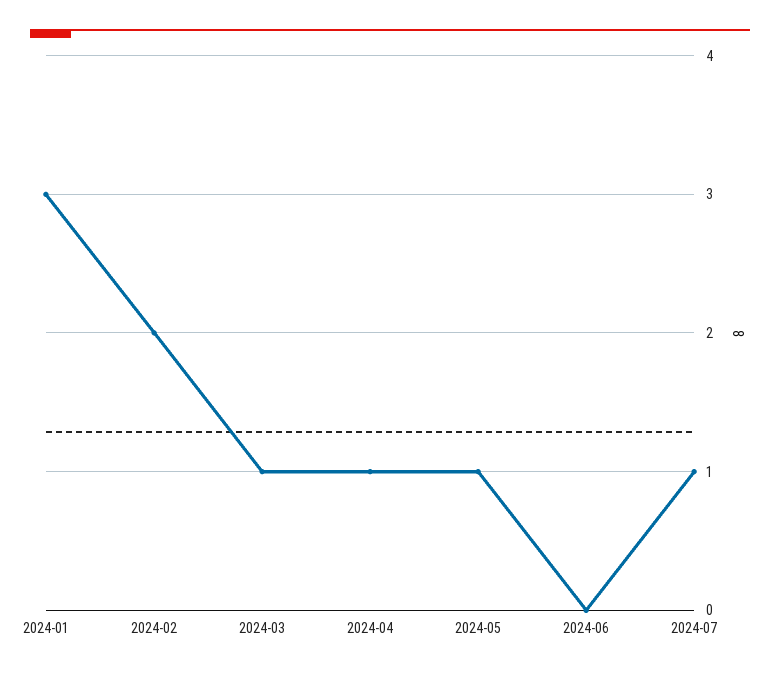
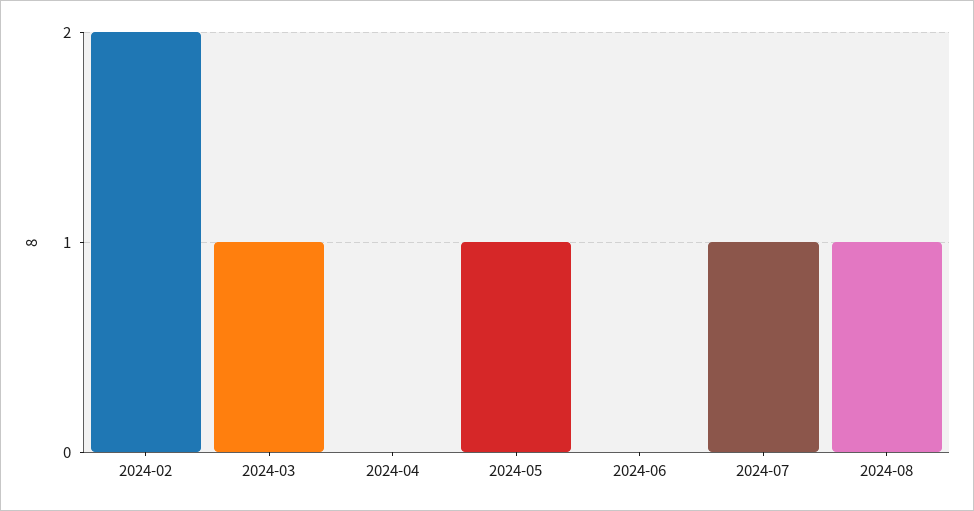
2024-01: 3 -> none
2024-04: 1 -> 0
2024-08: none -> 1

